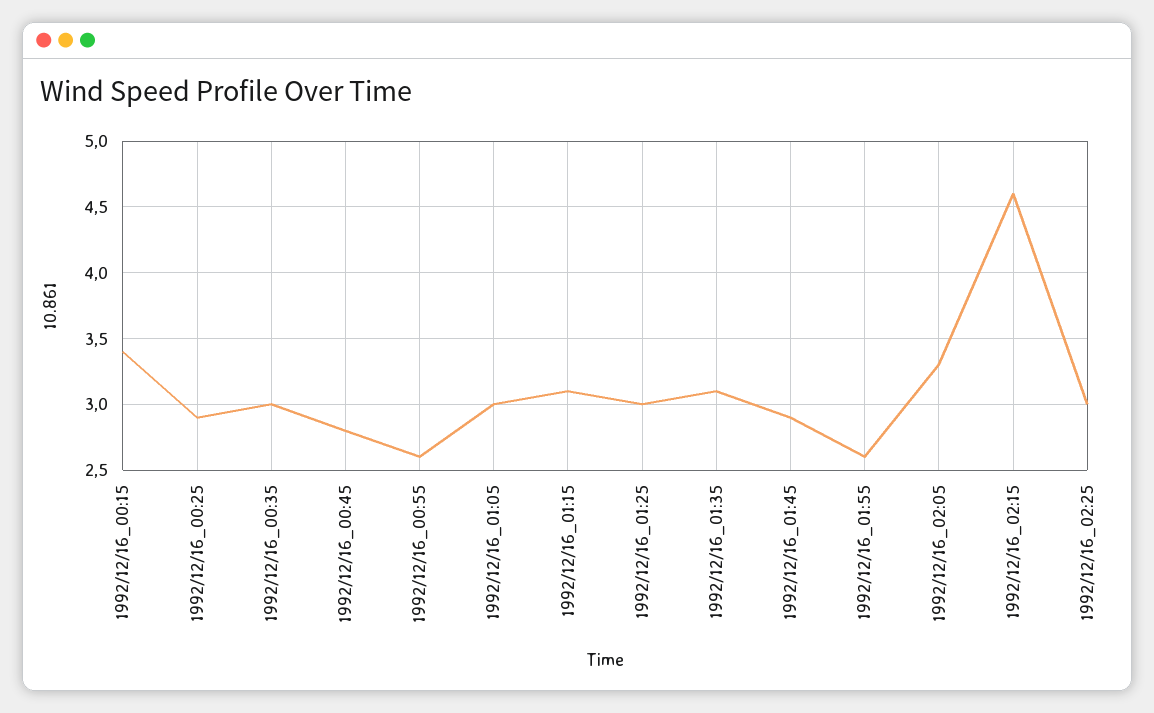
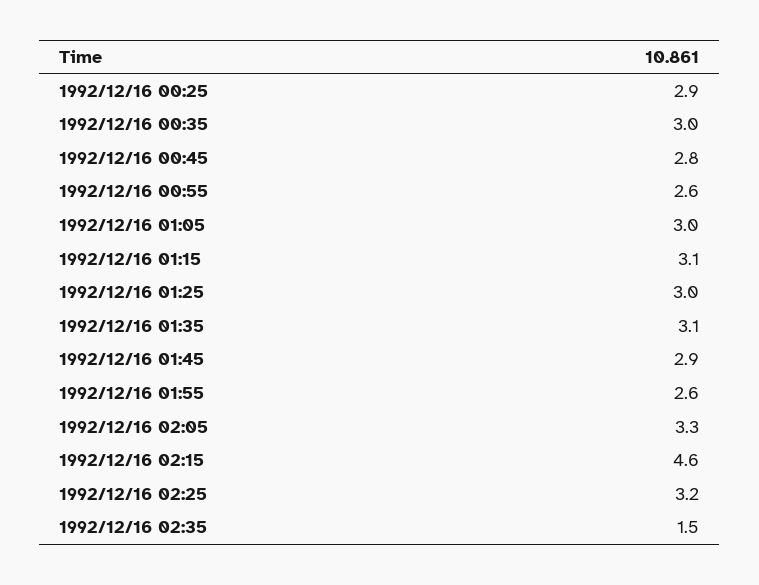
1992/12/16_00:15: 3.4 -> none
1992/12/16_02:25: 3 -> 3.2
1992/12/16 02:35: none -> 1.5

